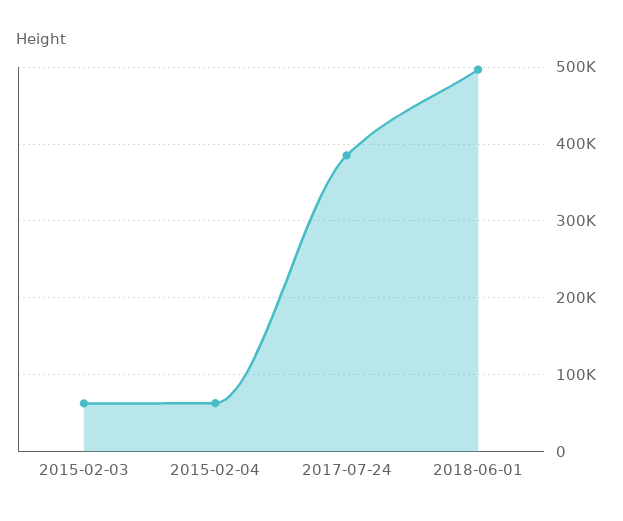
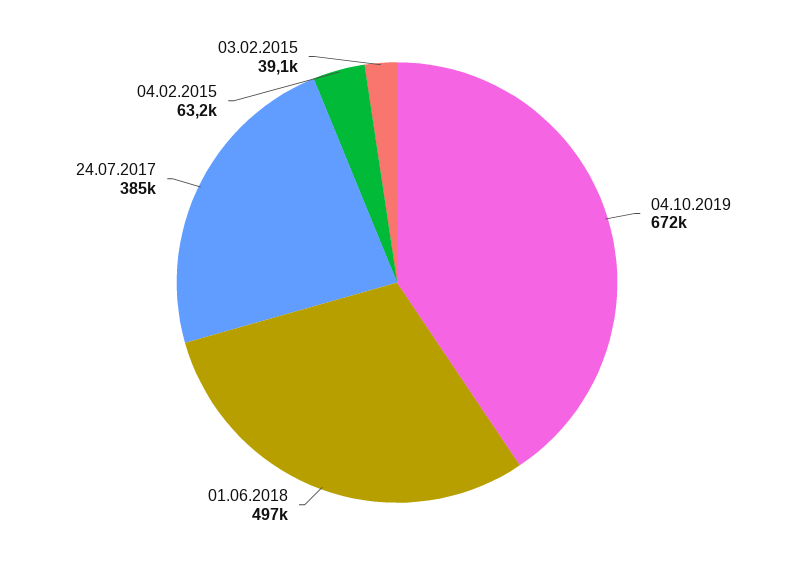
2015-02-03: 60000 -> 39100
04.10.2019: none -> 672000

